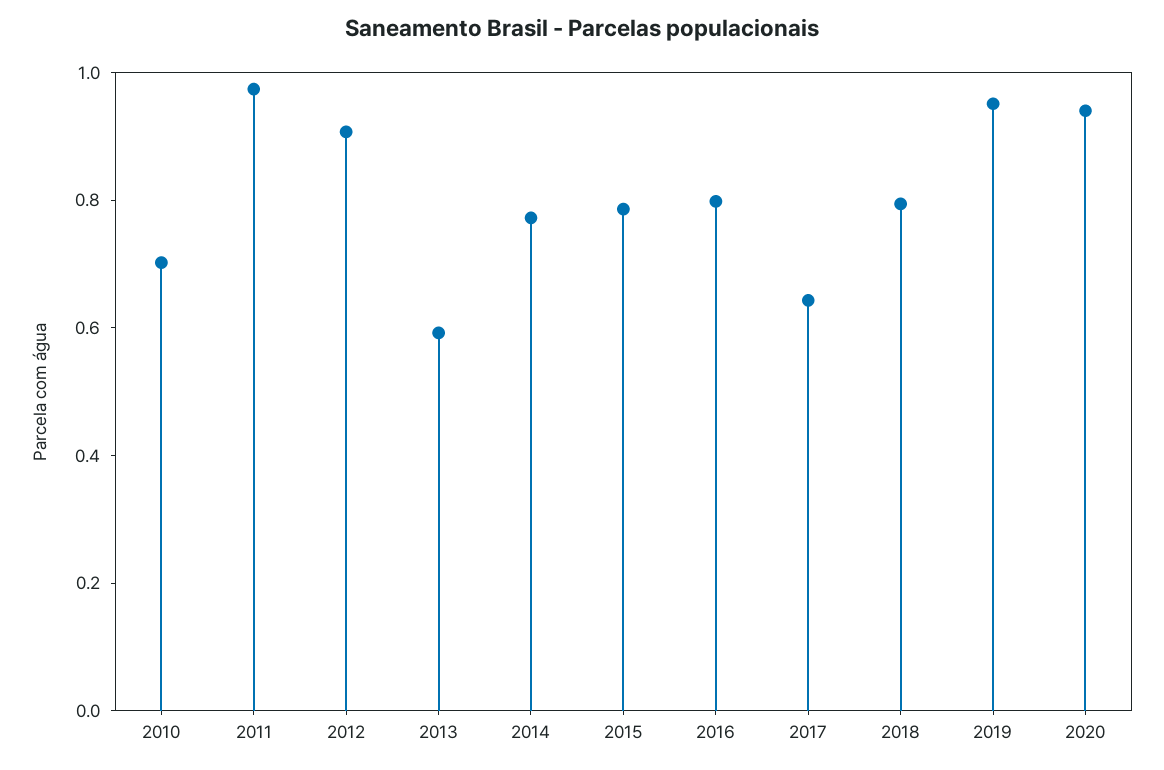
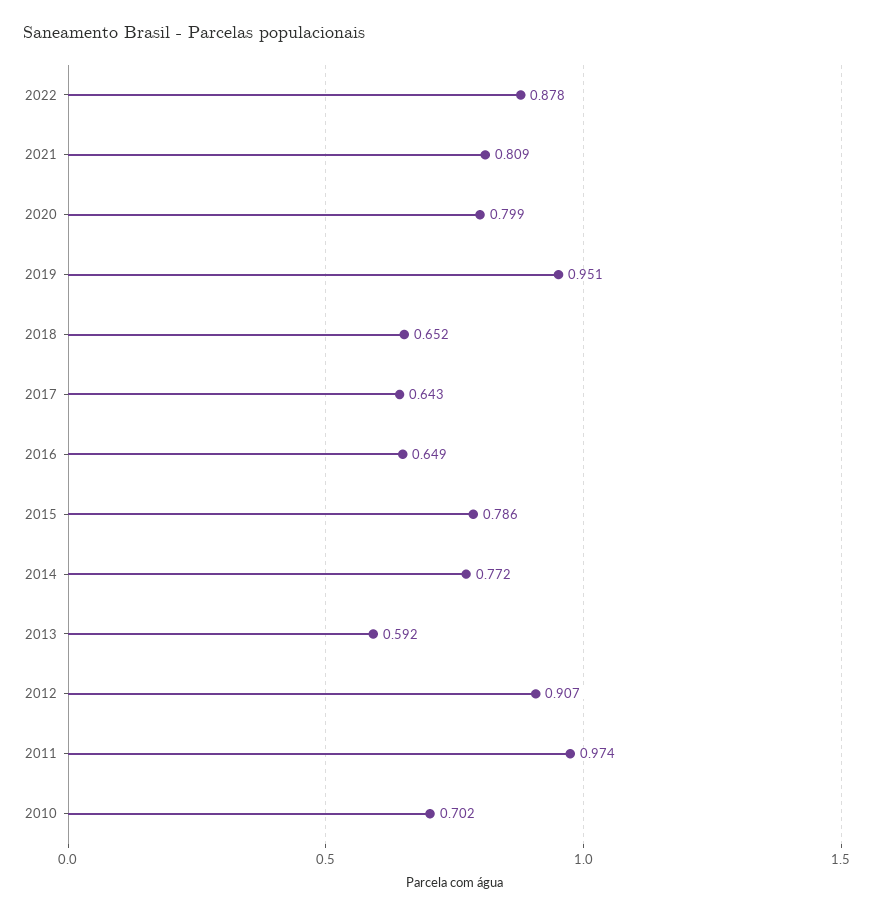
2016: 0.8 -> 0.649
2018: 0.8 -> 0.652
2020: 0.95 -> 0.799
2022: none -> 0.878
2021: none -> 0.809

